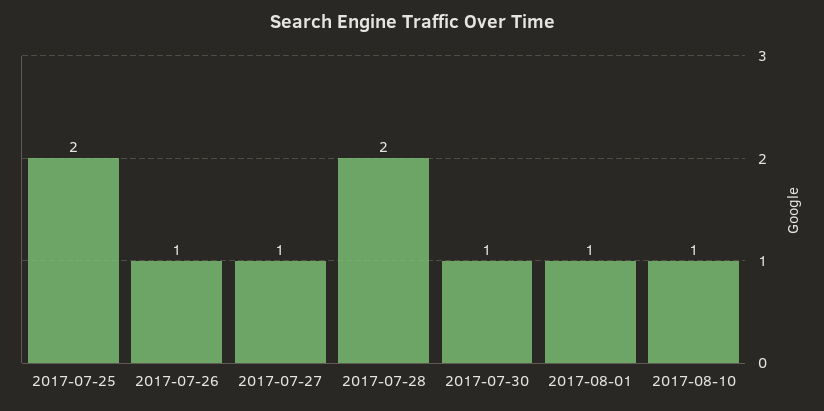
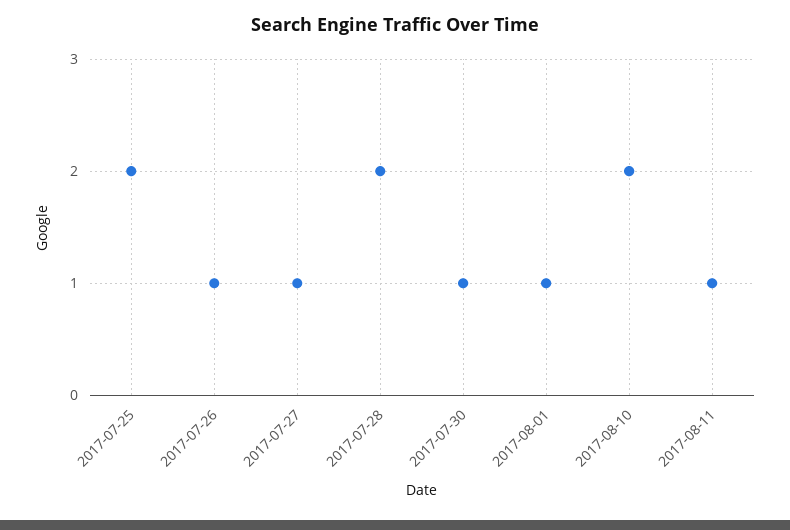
2017-08-10: 1 -> 2
2017-08-11: none -> 1

